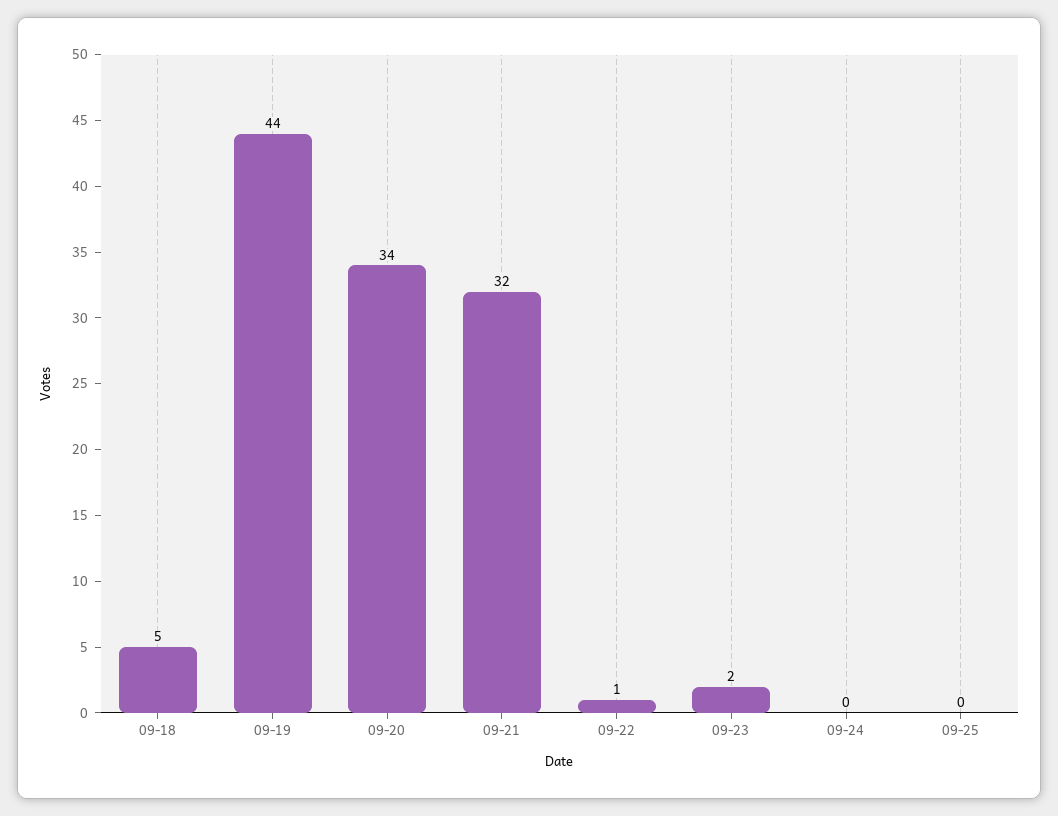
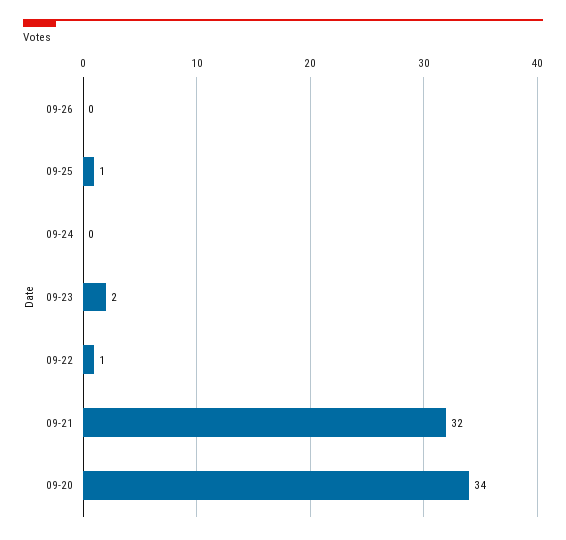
09-18: 5 -> none
09-19: 44 -> none
09-25: 0 -> 1
09-26: none -> 0

